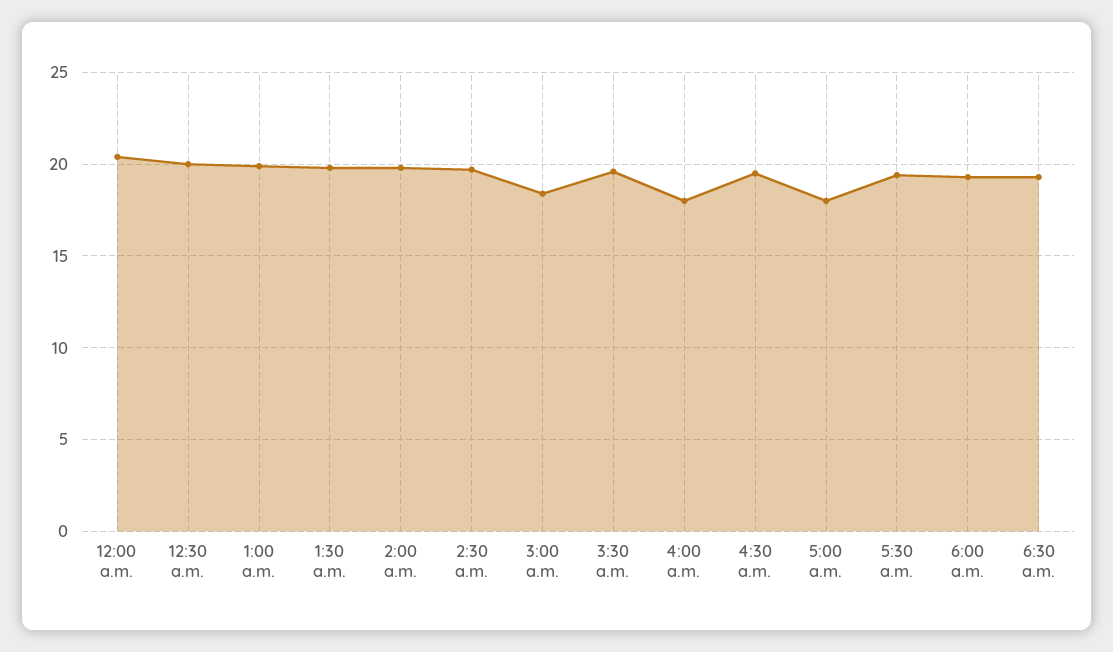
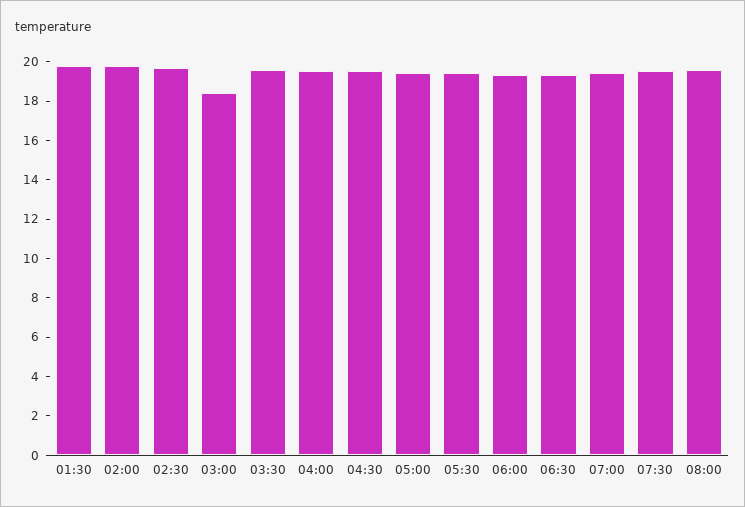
12:00 a.m.: 20.5 -> none
12:30 a.m.: 20 -> none
1:00 a.m.: 20 -> none
4:00 a.m.: 18 -> 19.5
5:00 a.m.: 18 -> 19.5
07:00: none -> 19.5
07:30: none -> 19.5
08:00: none -> 19.5

